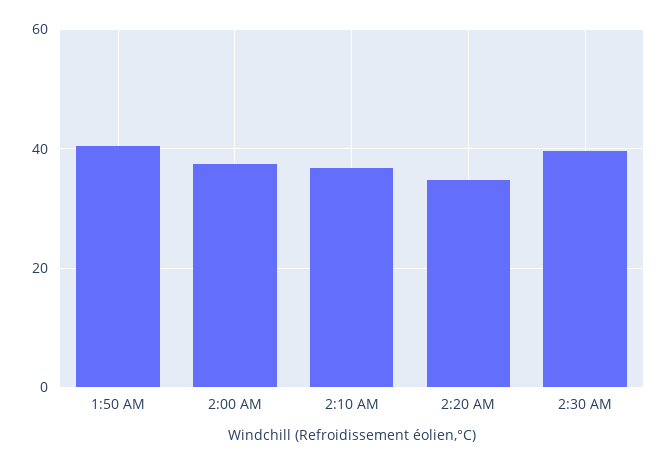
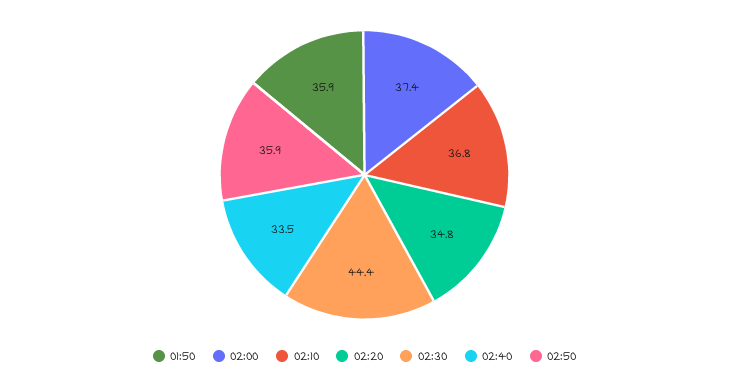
1:50 AM: 40 -> 35.9
2:30 AM: 40 -> 44.4
02:40: none -> 33.5
02:50: none -> 35.9

